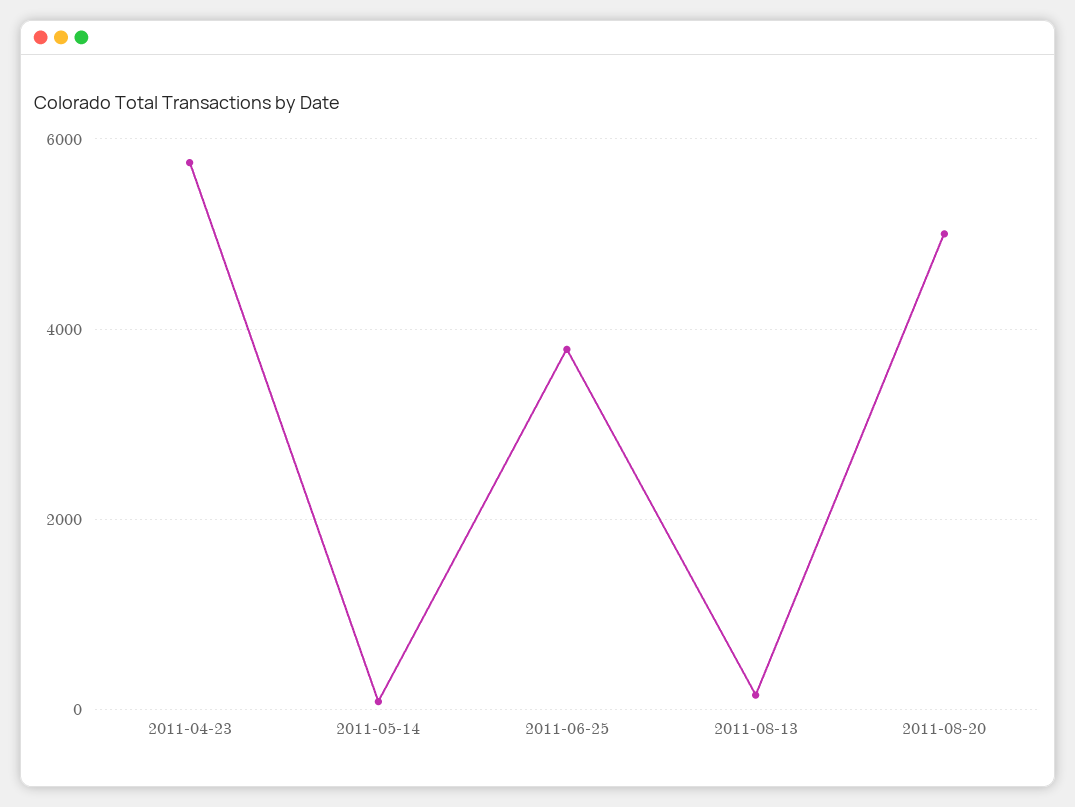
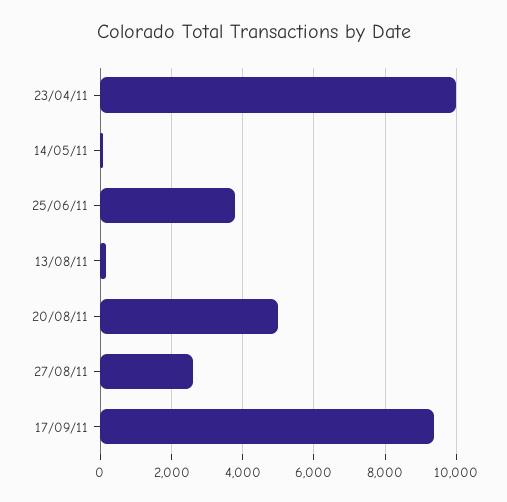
2011-04-23: 5800 -> 10000
27/08/11: none -> 2600
17/09/11: none -> 9400

